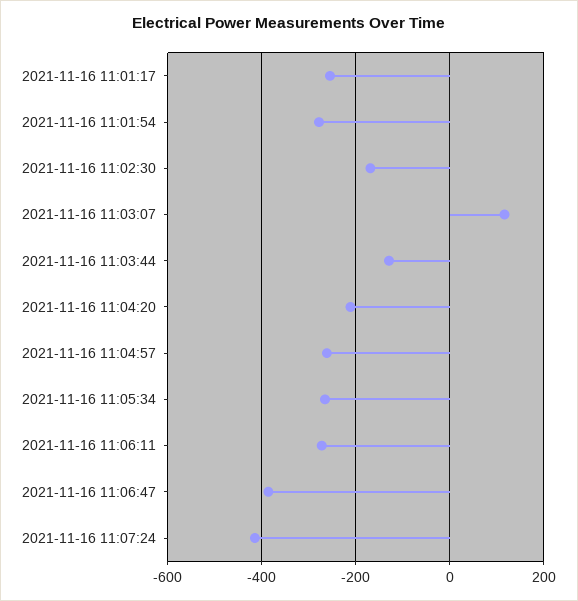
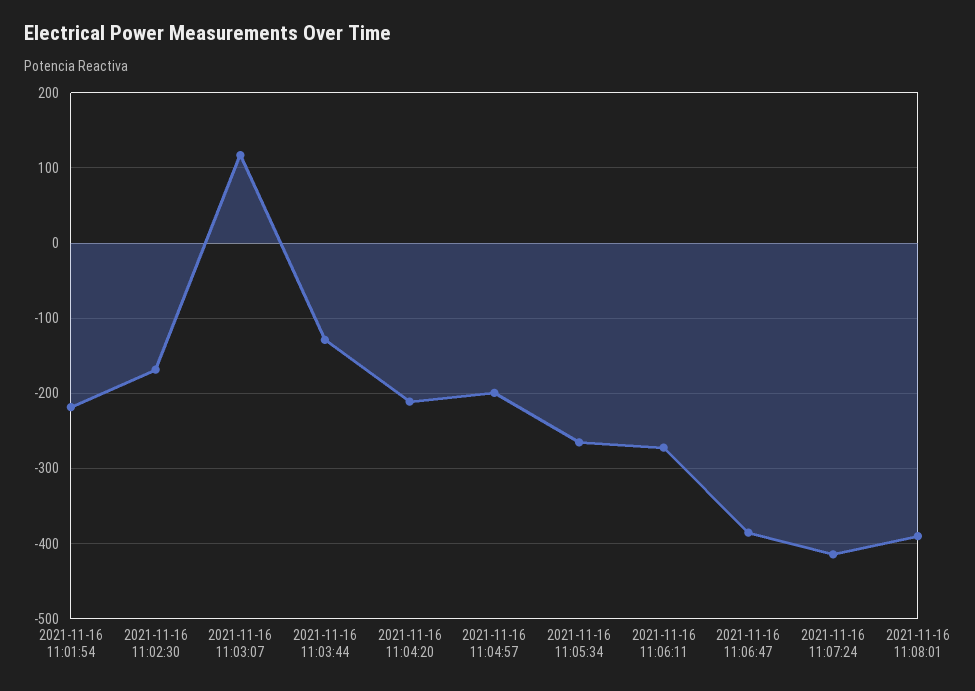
2021-11-16 11:01:17: -260 -> none
2021-11-16 11:01:54: -280 -> -220
2021-11-16 11:04:57: -260 -> -200
2021-11-16 11:08:01: none -> -390

